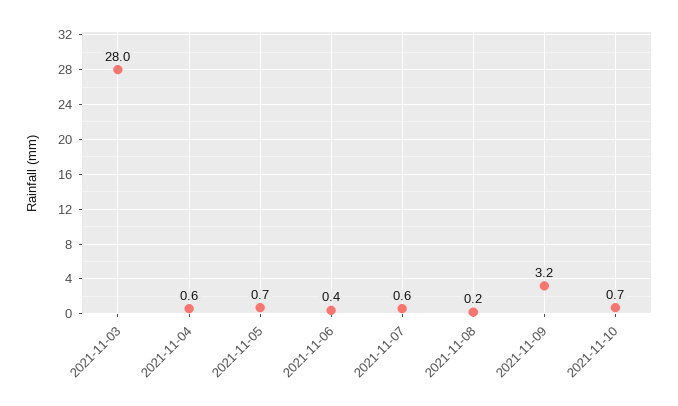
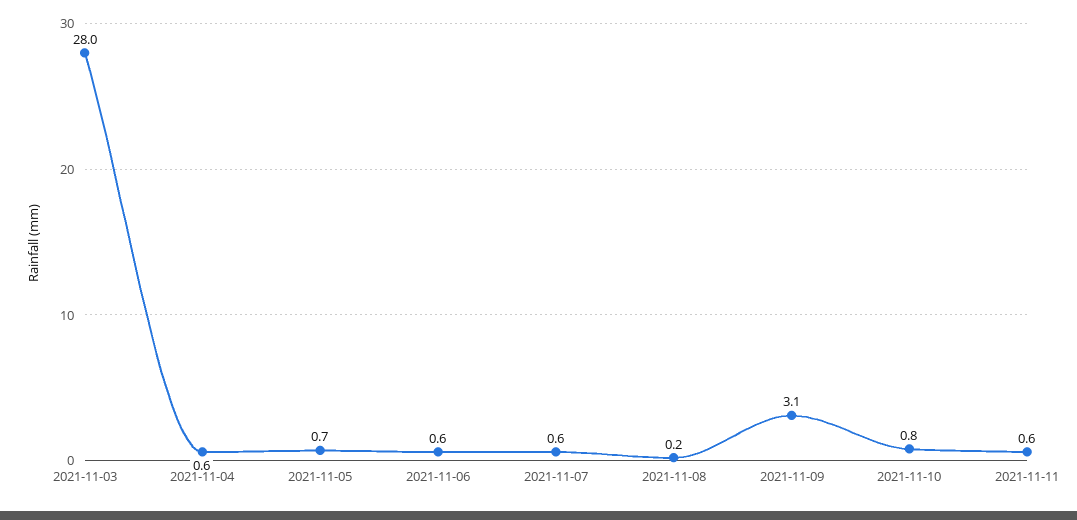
2021-11-06: 0.4 -> 0.6
2021-11-09: 3.2 -> 3.1
2021-11-10: 0.7 -> 0.8
2021-11-11: none -> 0.6

